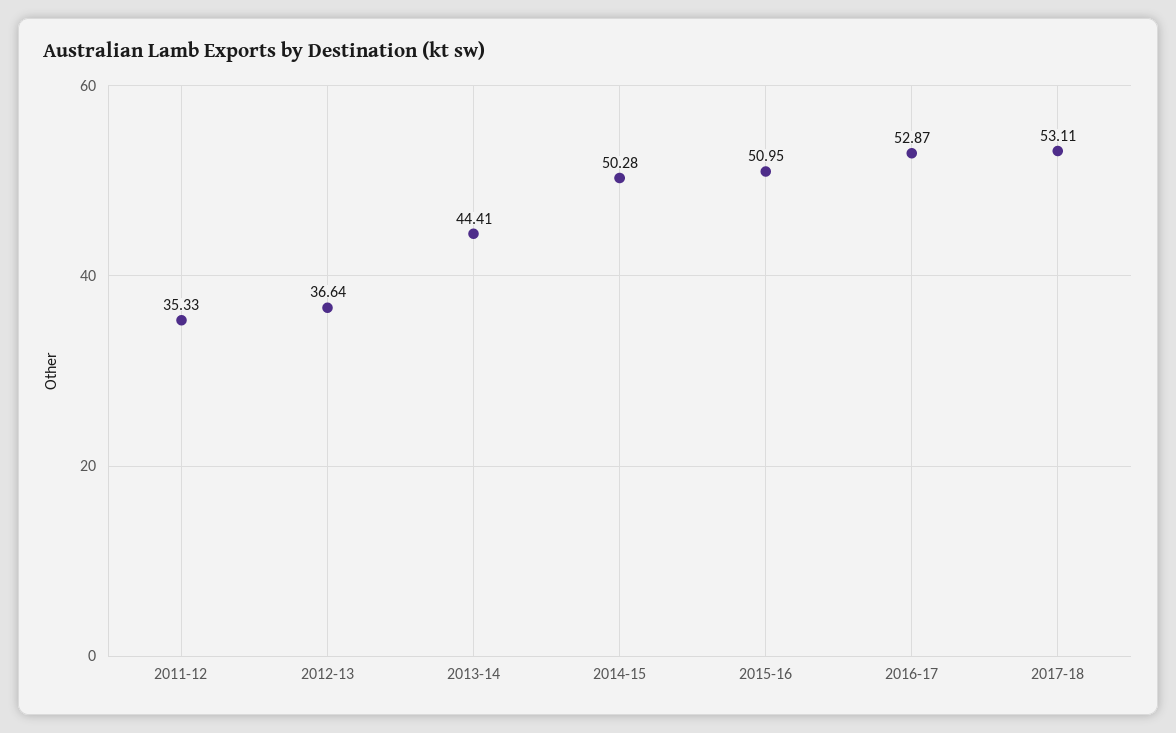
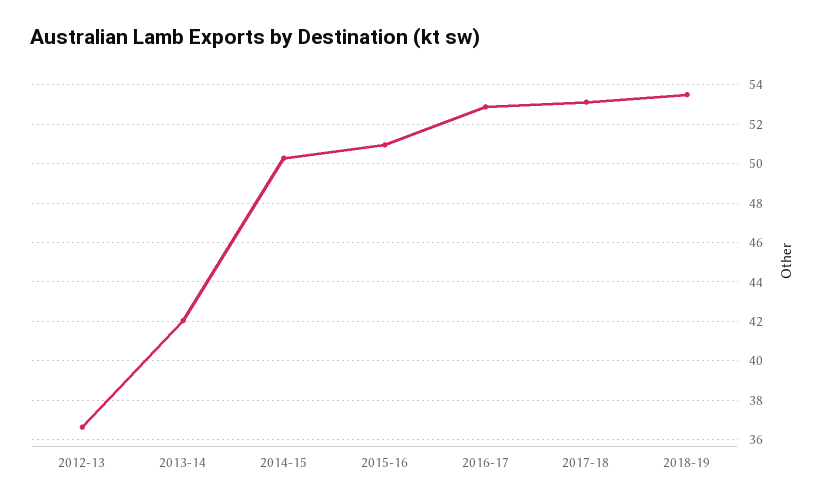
2011-12: 35.33 -> none
2013-14: 44.41 -> 42
2018-19: none -> 53.5

